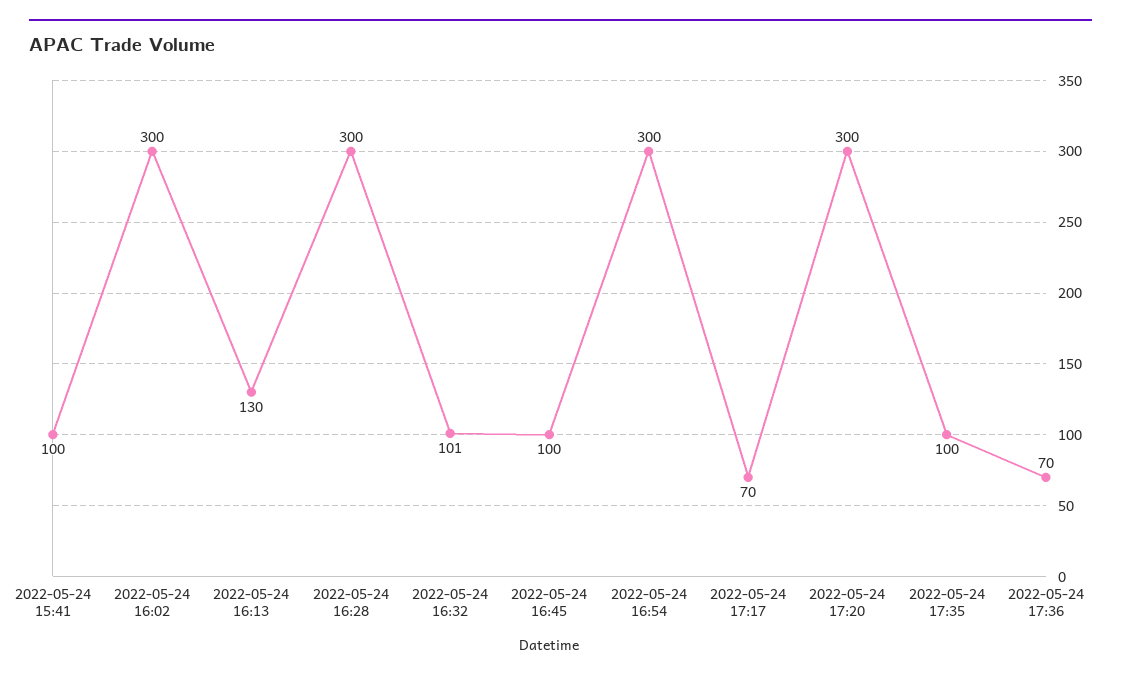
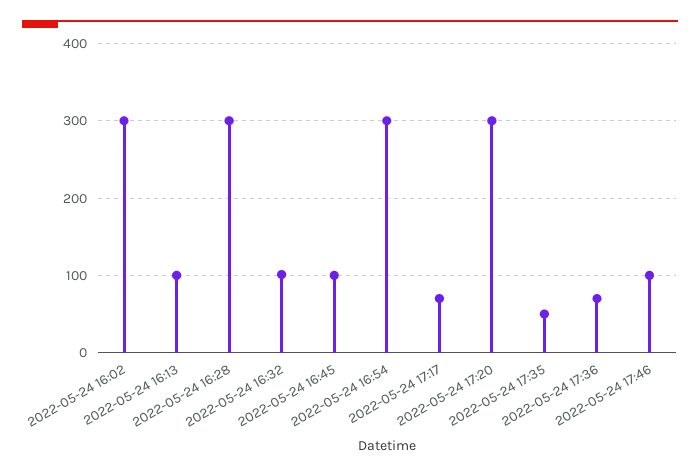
2022-05-24 15:41: 100 -> none
2022-05-24 16:13: 130 -> 100
2022-05-24 17:35: 100 -> 50
2022-05-24 17:46: none -> 100

